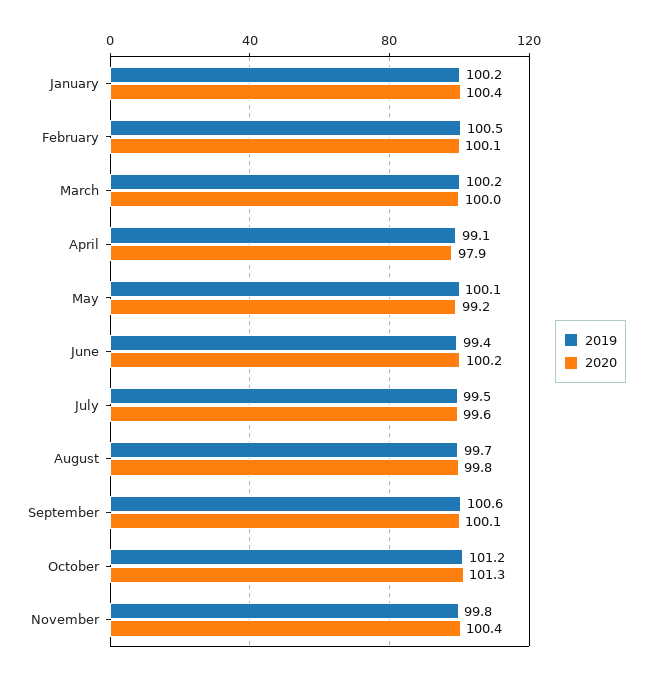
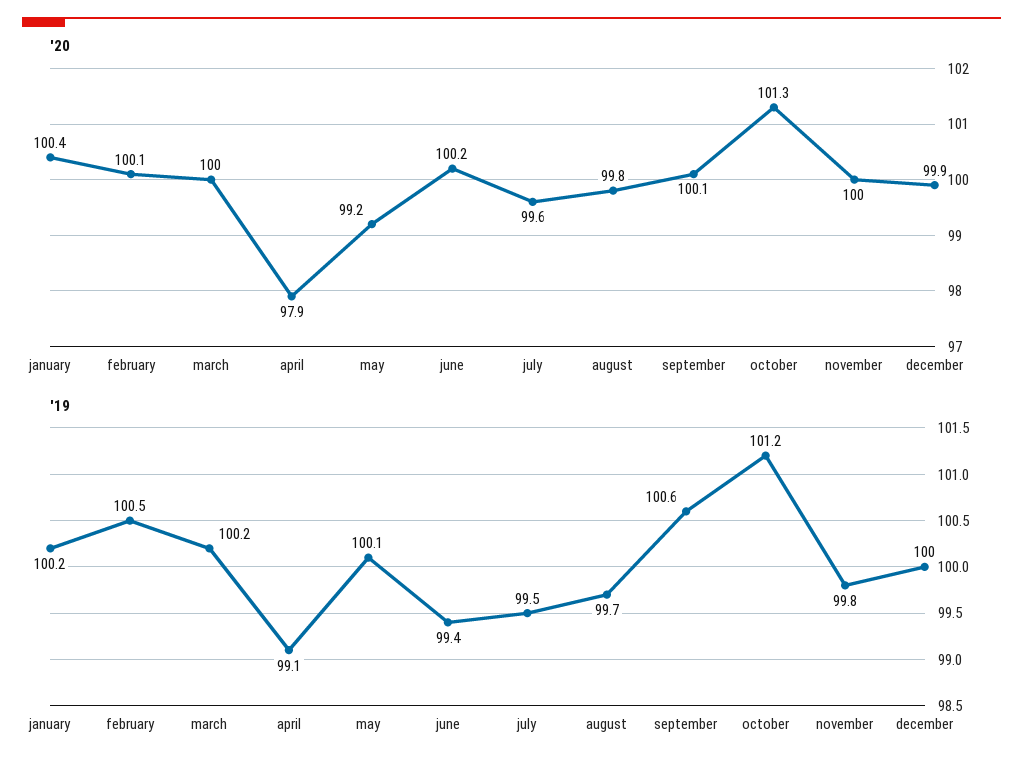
2020, November: 100.4 -> 100
2020, december: none -> 99.9
2019, december: none -> 100

